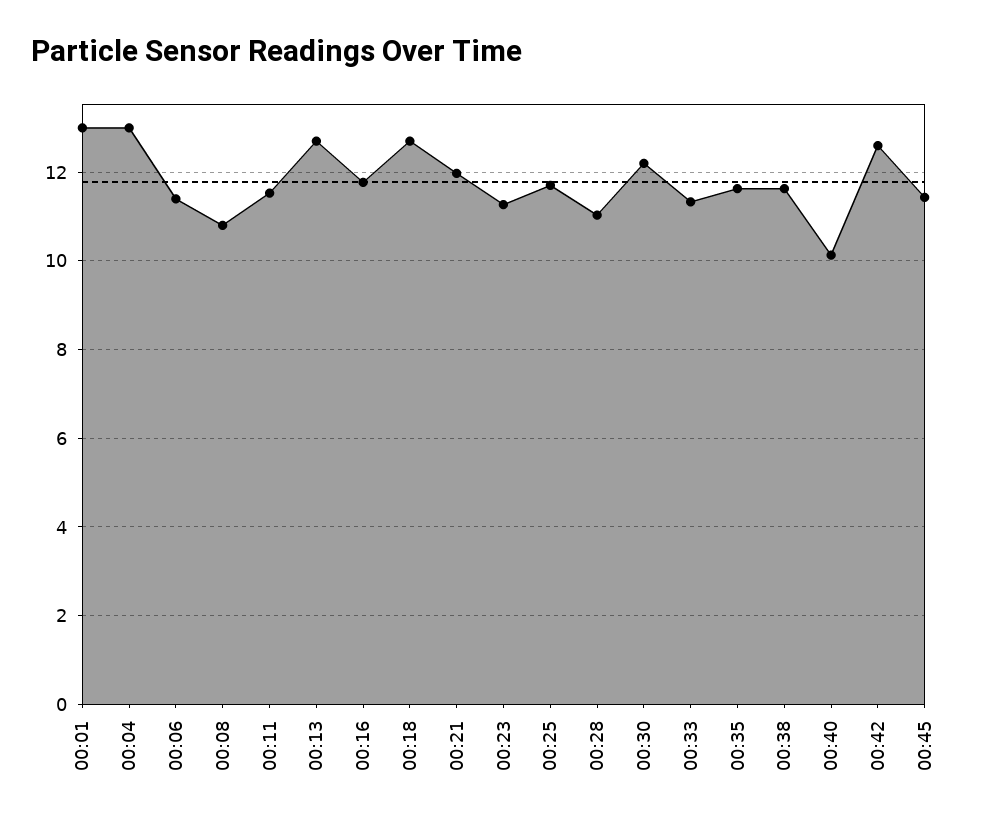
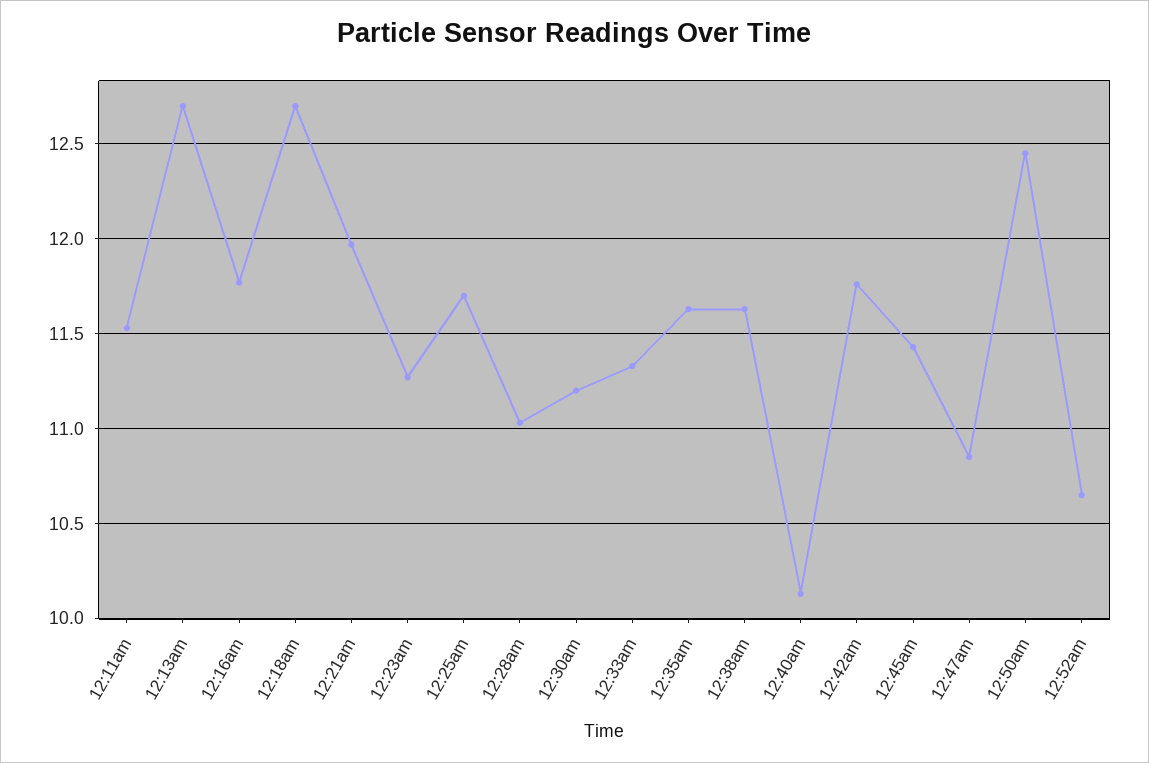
00:01: 13 -> none
00:04: 13 -> none
00:06: 11.4 -> none
00:08: 10.8 -> none
00:30: 12.2 -> 11.2
00:42: 12.6 -> 11.75
12:47am: none -> 10.85
12:50am: none -> 12.45
12:52am: none -> 10.65

